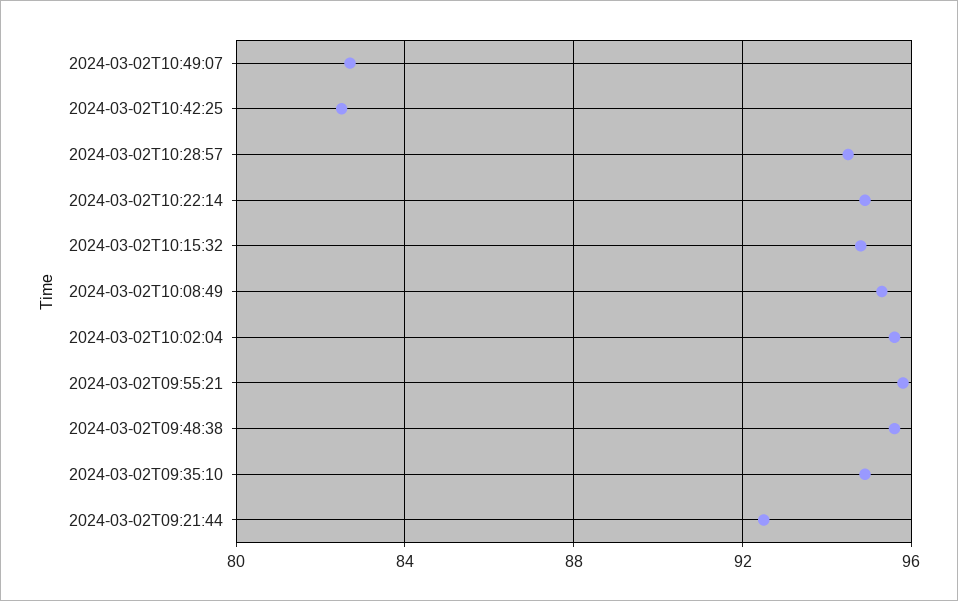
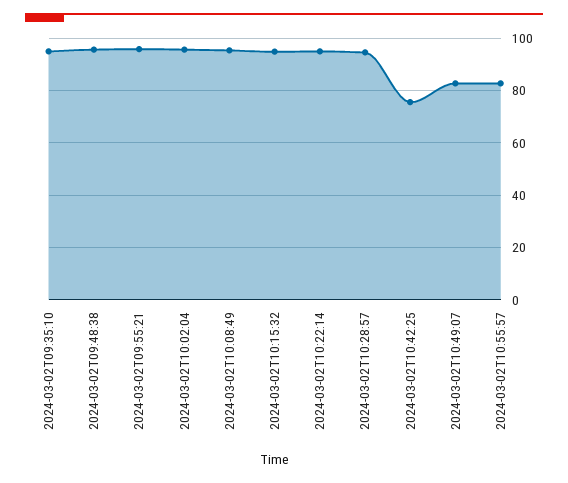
2024-03-02T10:42:25: 82.5 -> 75
2024-03-02T09:21:44: 92.5 -> none
2024-03-02T10:55:57: none -> 82.5

